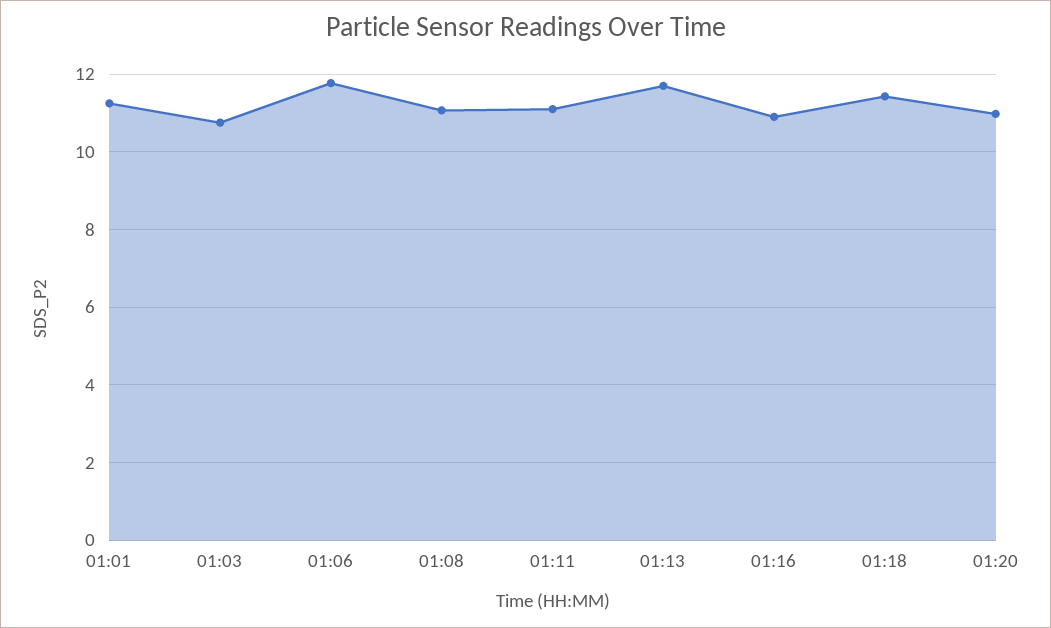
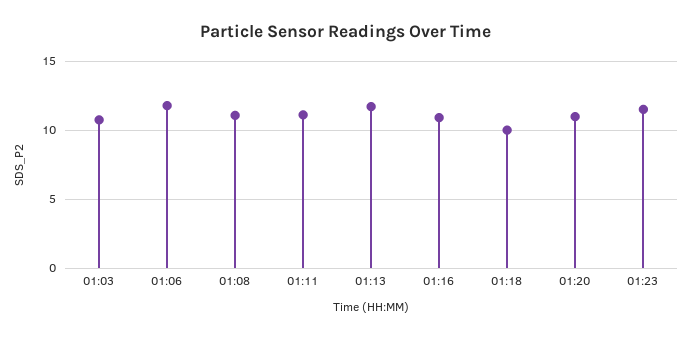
01:01: 11.2 -> none
01:18: 11.4 -> 10
01:23: none -> 11.5

